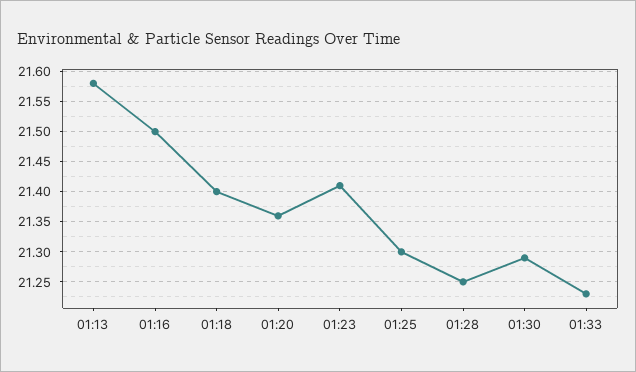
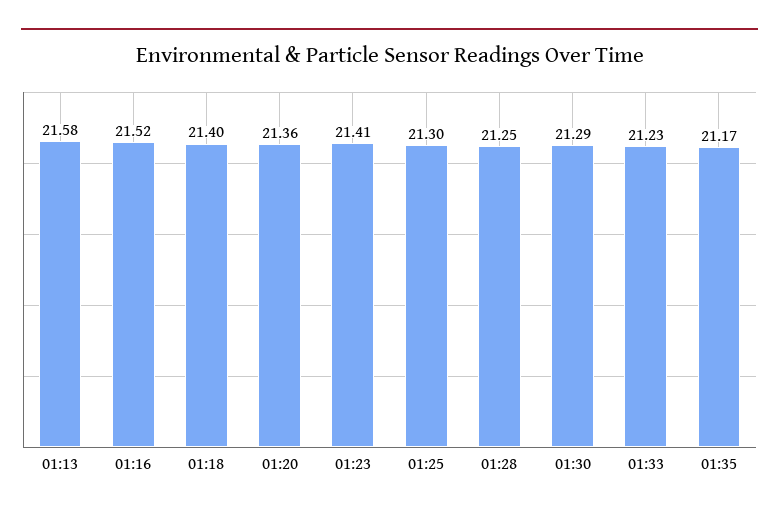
01:16: 21.5 -> 21.52
01:35: none -> 21.17

